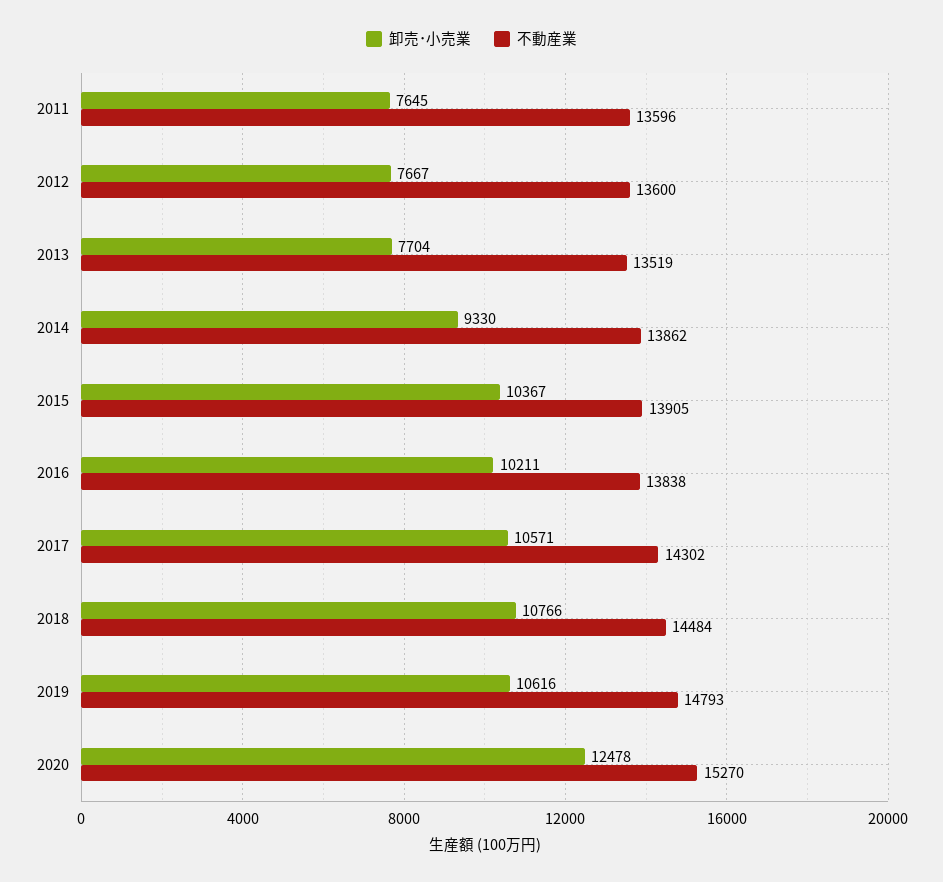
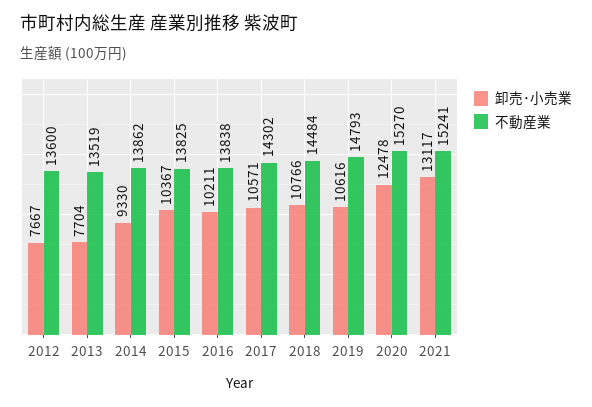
卸売･小売業, 2011: 7645 -> none
不動産業, 2011: 13596 -> none
不動産業, 2015: 13905 -> 13825
卸売･小売業, 2021: none -> 13117
不動産業, 2021: none -> 15241

